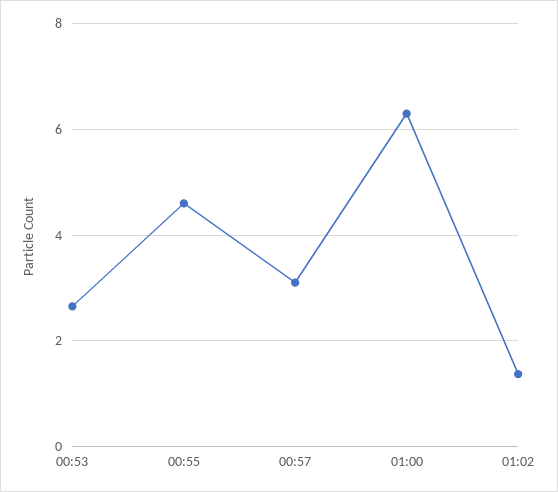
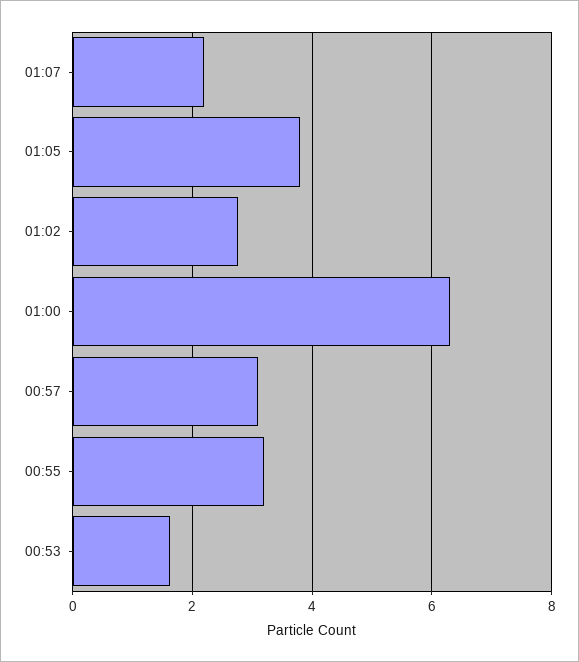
00:53: 2.6 -> 1.6
00:55: 4.6 -> 3.2
01:02: 1.4 -> 2.8
01:07: none -> 2.2
01:05: none -> 3.8

